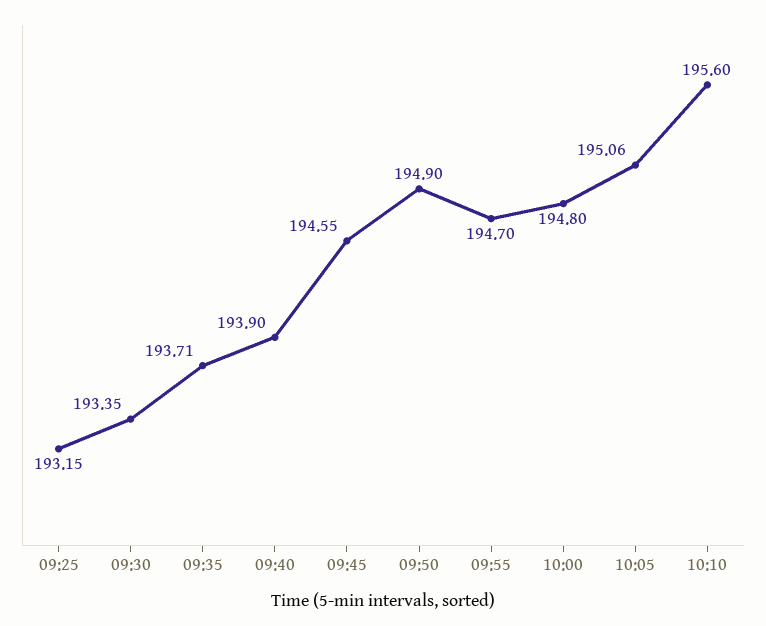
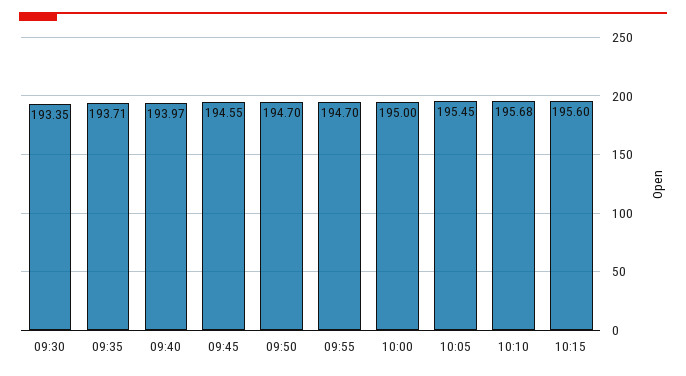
09:25: 193.15 -> none
09:40: 193.9 -> 193.97
09:50: 194.9 -> 194.7
10:00: 194.8 -> 195
10:05: 195.06 -> 195.45
10:10: 195.6 -> 195.68
10:15: none -> 195.6

